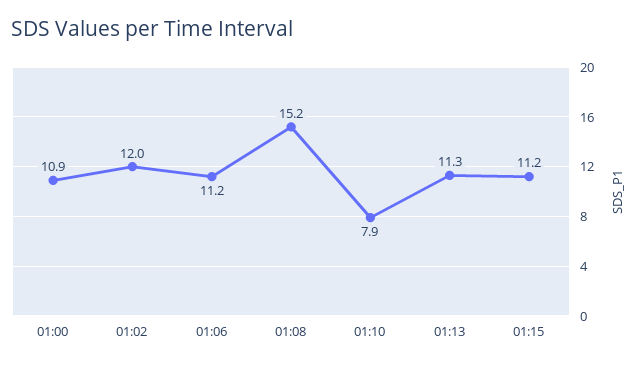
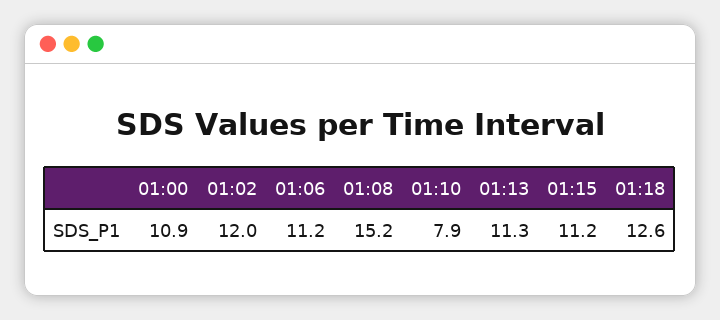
01:18: none -> 12.6

